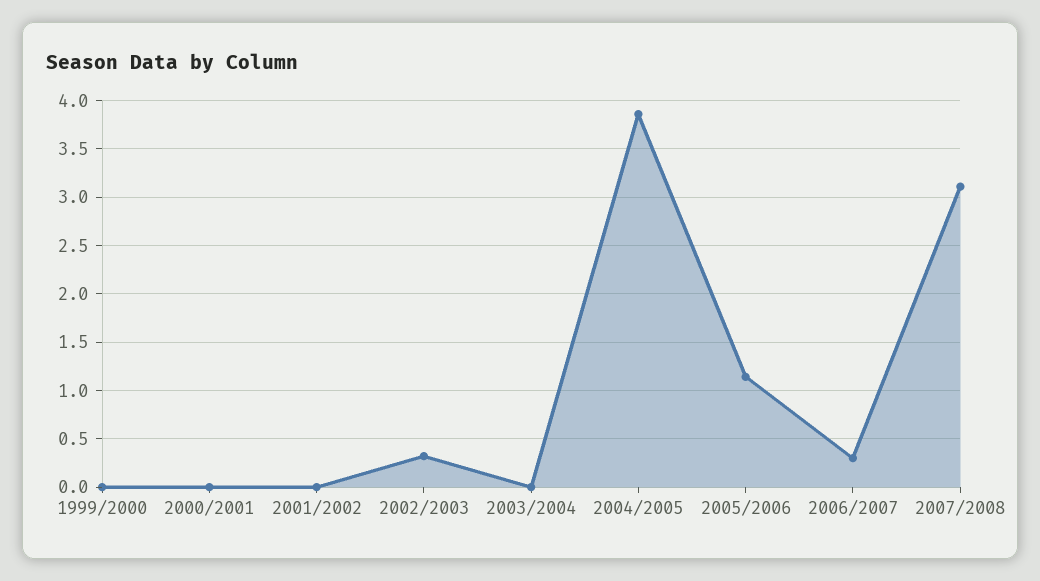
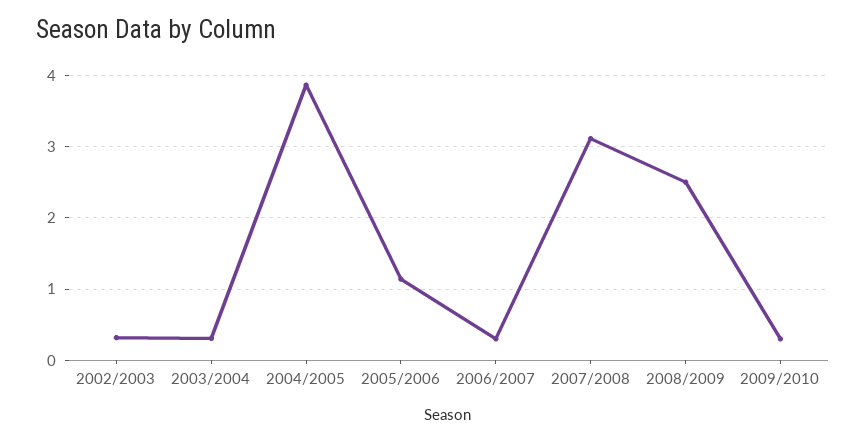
1999/2000: 0 -> none
2000/2001: 0 -> none
2001/2002: 0 -> none
2003/2004: 0 -> 0.3
2008/2009: none -> 2.5
2009/2010: none -> 0.3

